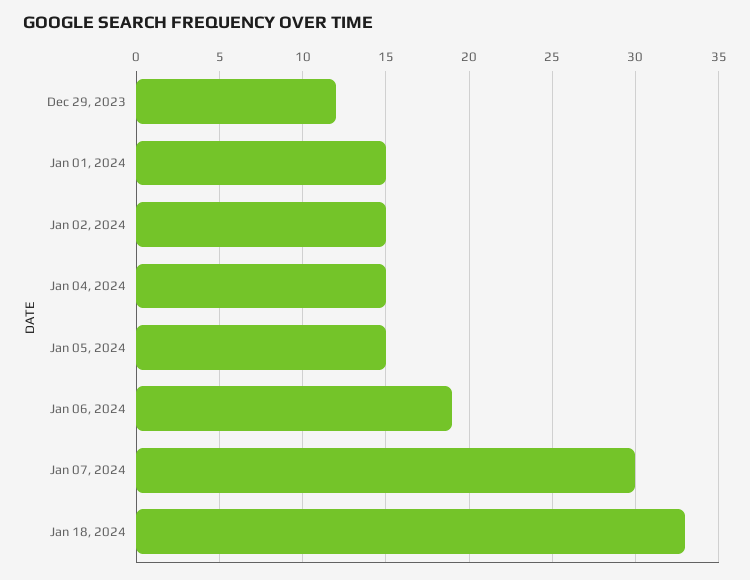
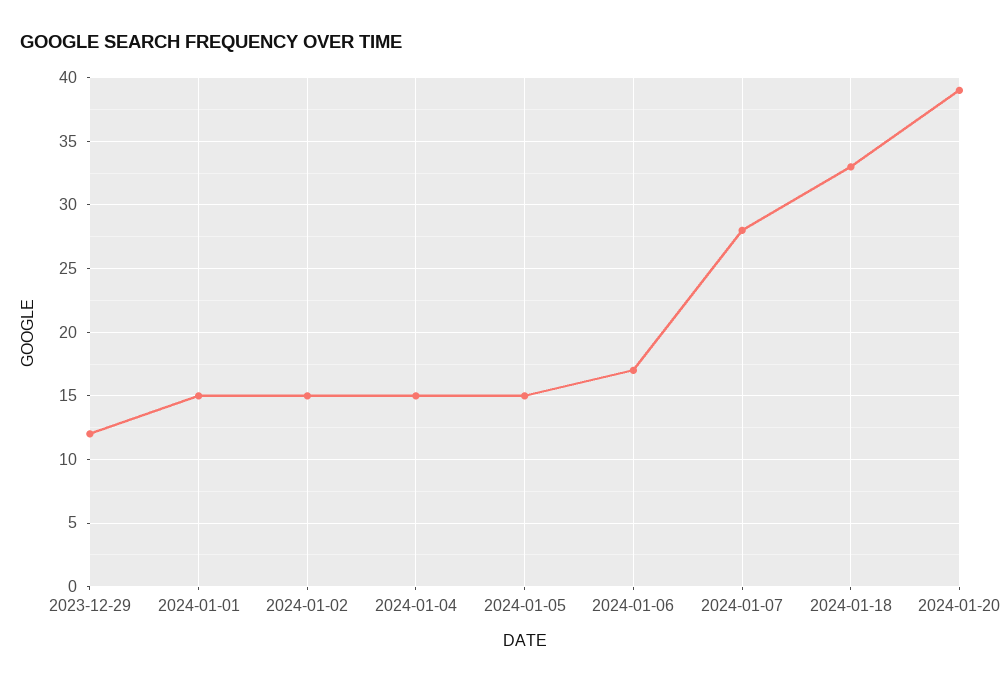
Jan 06, 2024: 19 -> 17
Jan 07, 2024: 30 -> 28
2024-01-20: none -> 39

